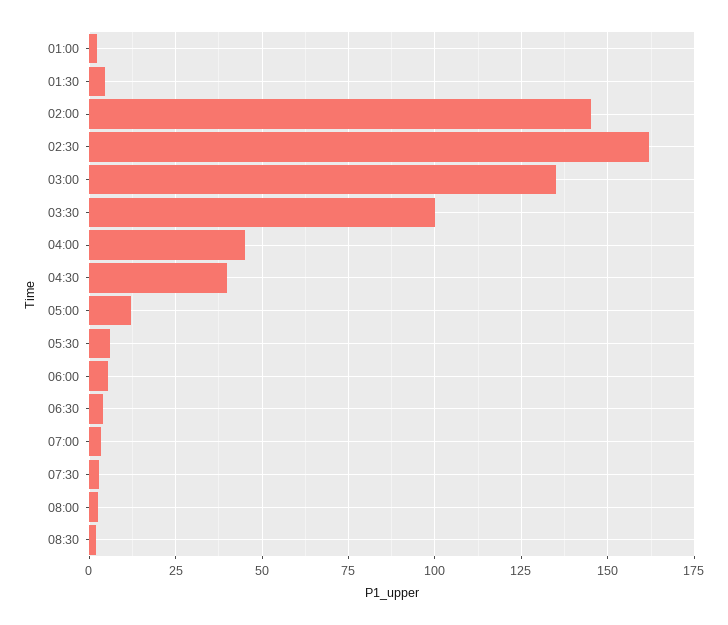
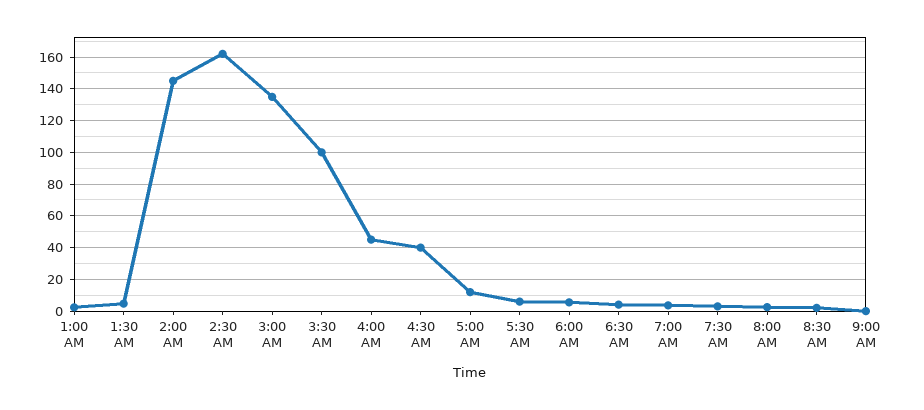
9:00 AM: none -> 0

